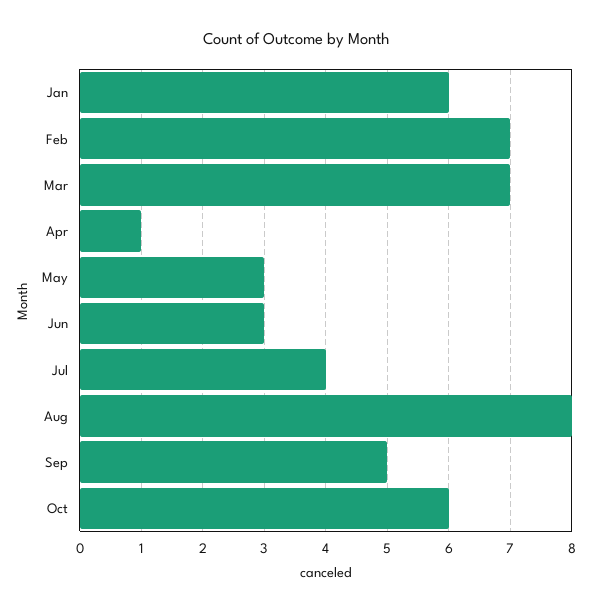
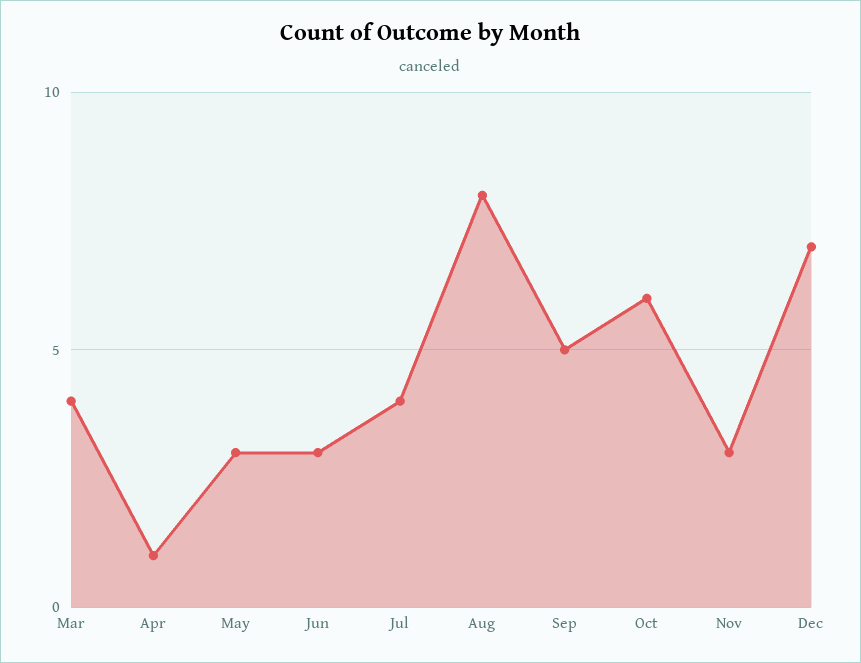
Jan: 6 -> none
Feb: 7 -> none
Mar: 7 -> 4
Nov: none -> 3
Dec: none -> 7

